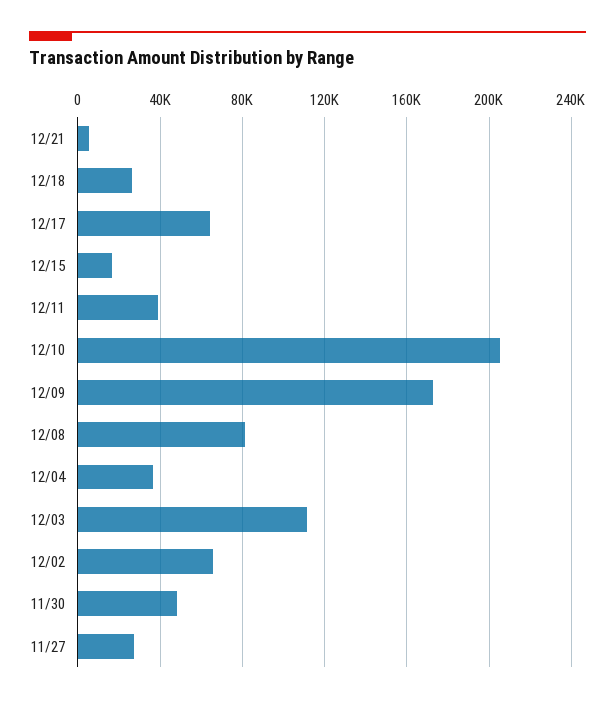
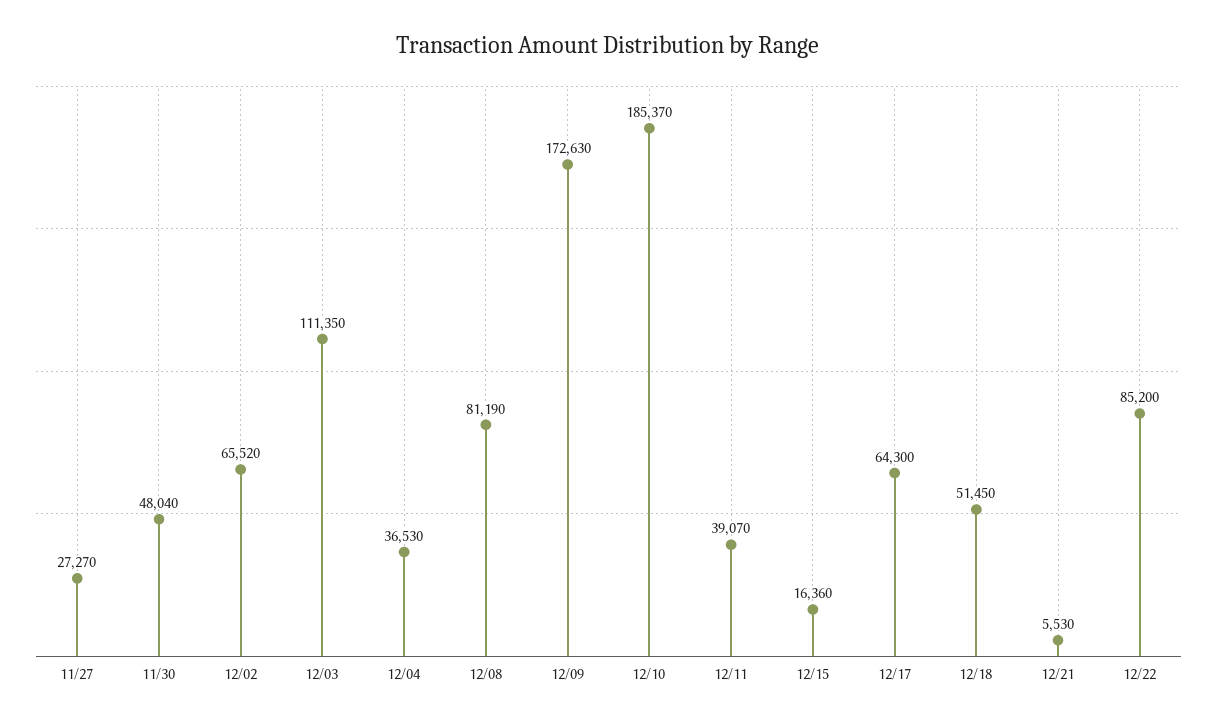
12/18: 25000 -> 51450
12/10: 205000 -> 185370
12/22: none -> 85200

